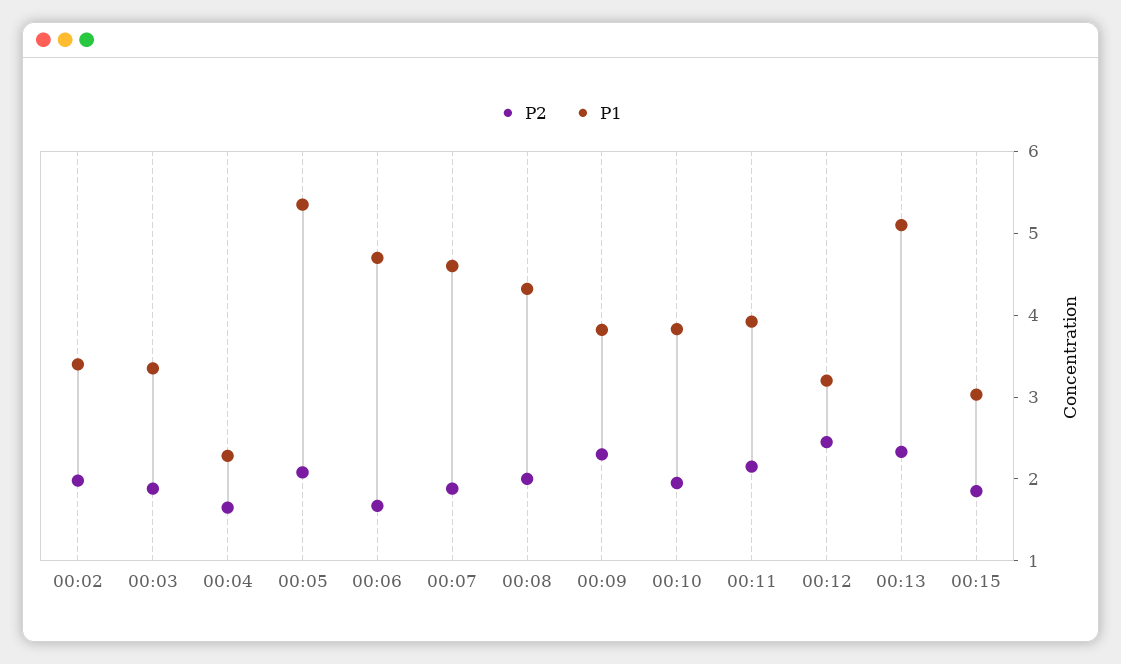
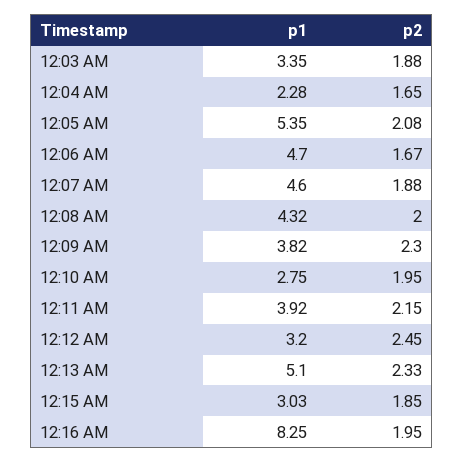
P2, 00:02: 2 -> none
P1, 00:02: 3.4 -> none
P1, 00:10: 3.8 -> 2.75
P1, 12:16 AM: none -> 8.25
P2, 12:16 AM: none -> 1.95

